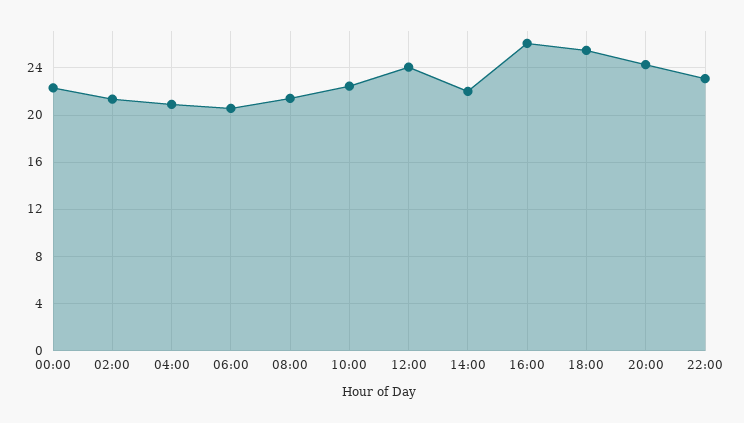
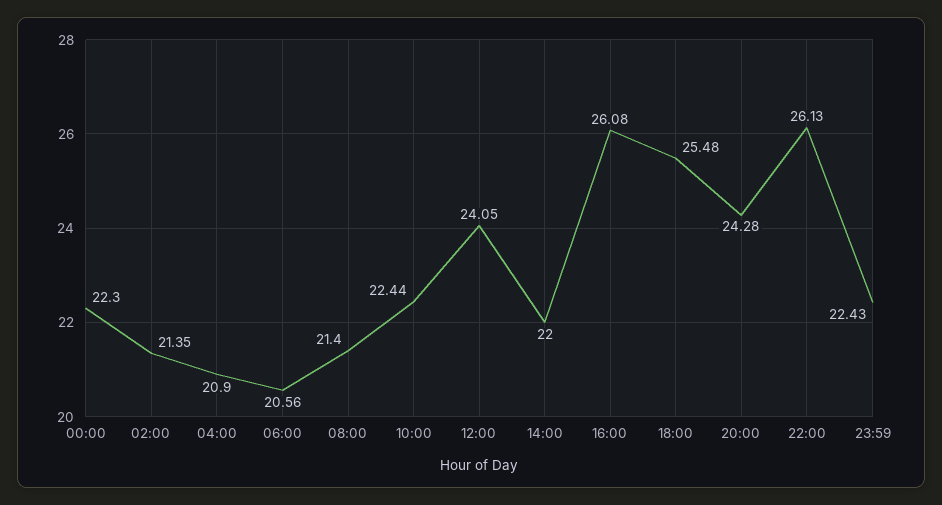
22:00: 23 -> 26.13
23:59: none -> 22.43

